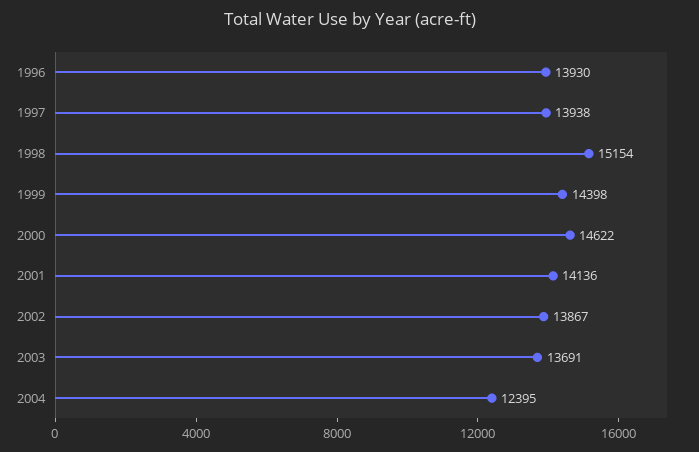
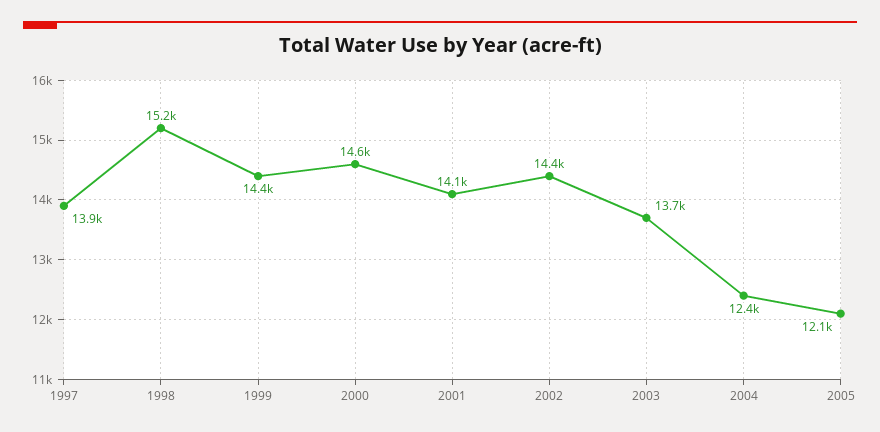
1996: 13930 -> none
2002: 13867 -> 14400
2005: none -> 12100

